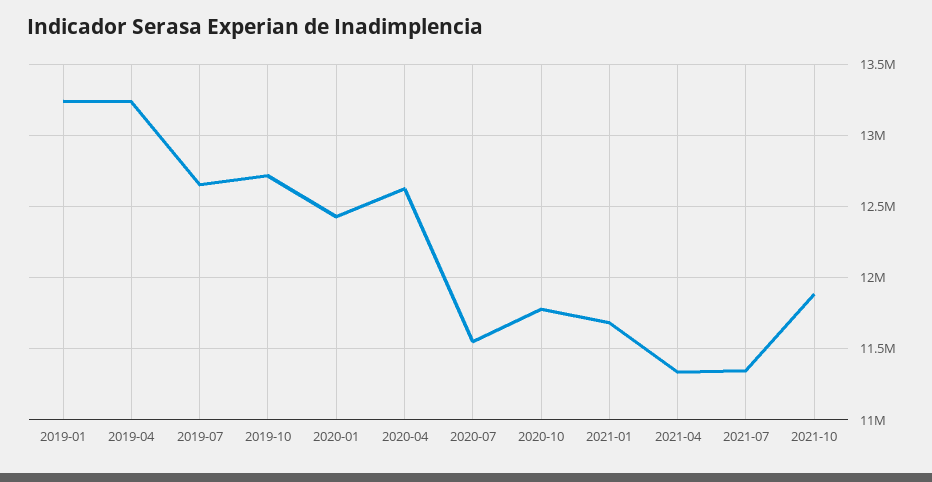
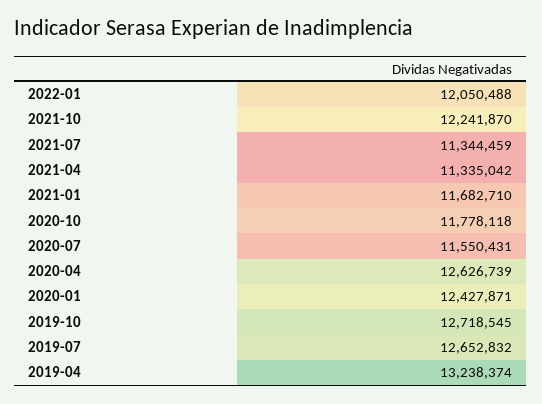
2019-01: 13250000 -> none
2021-10: 11900000 -> 12241870
2022-01: none -> 12050488

